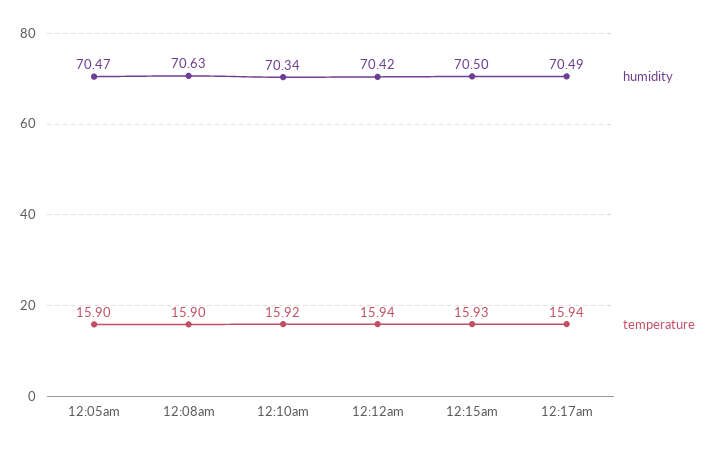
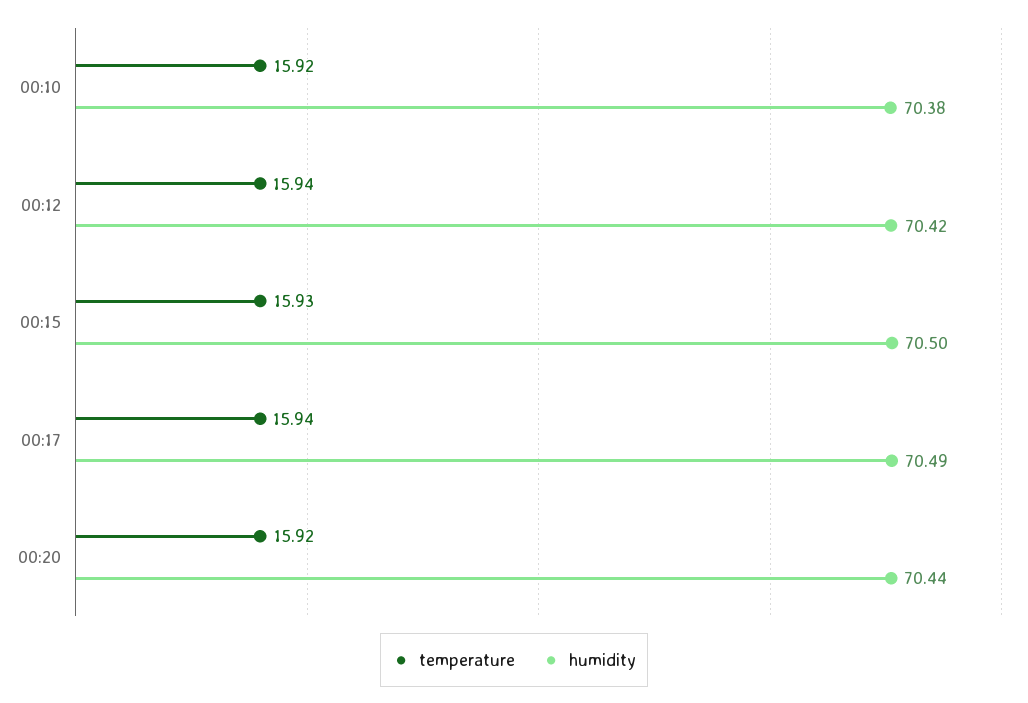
humidity, 12:05am: 70.47 -> none
temperature, 12:05am: 15.9 -> none
humidity, 12:08am: 70.63 -> none
temperature, 12:08am: 15.9 -> none
humidity, 12:10am: 70.34 -> 70.38
temperature, 00:20: none -> 15.92
humidity, 00:20: none -> 70.44

